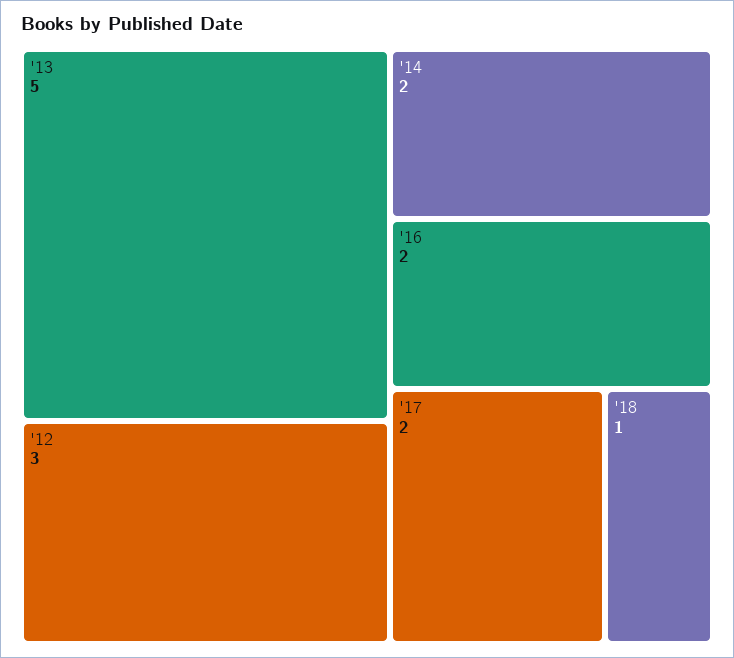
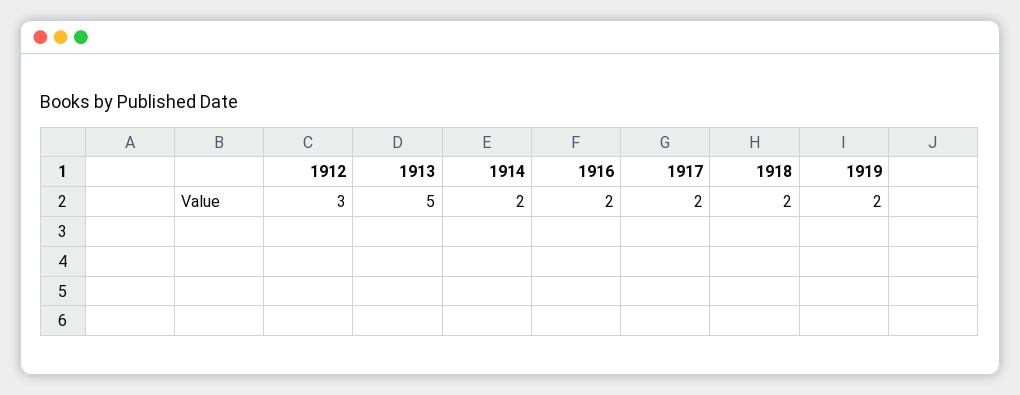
'18: 1 -> 2
1919: none -> 2

